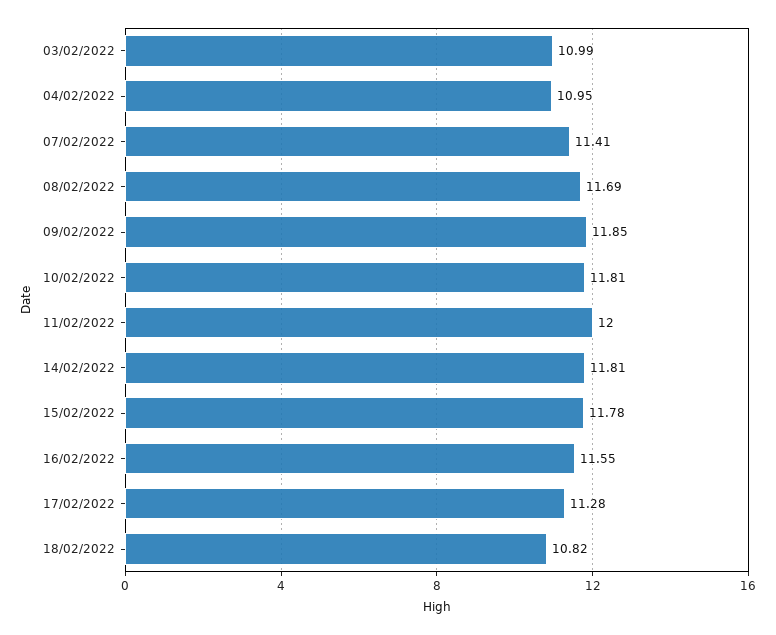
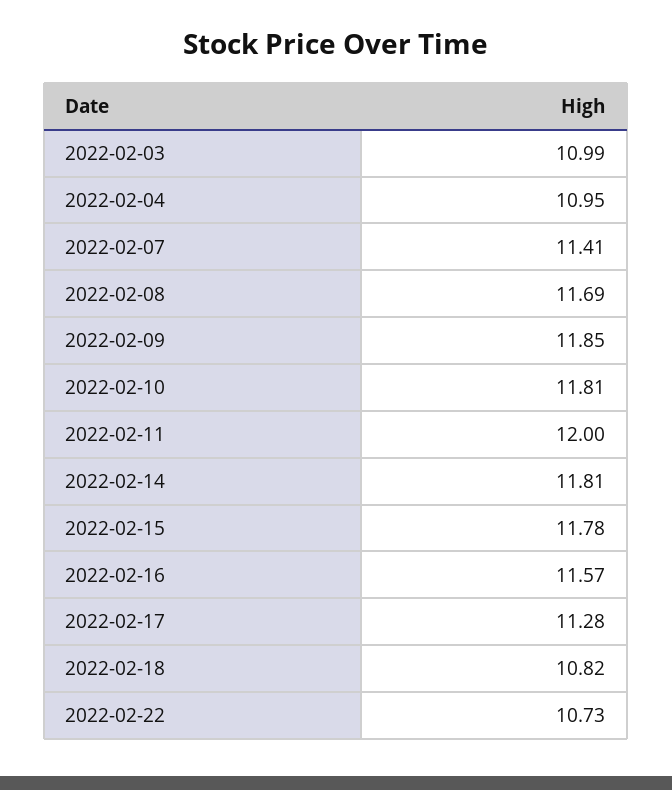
16/02/2022: 11.55 -> 11.57
2022-02-22: none -> 10.73

